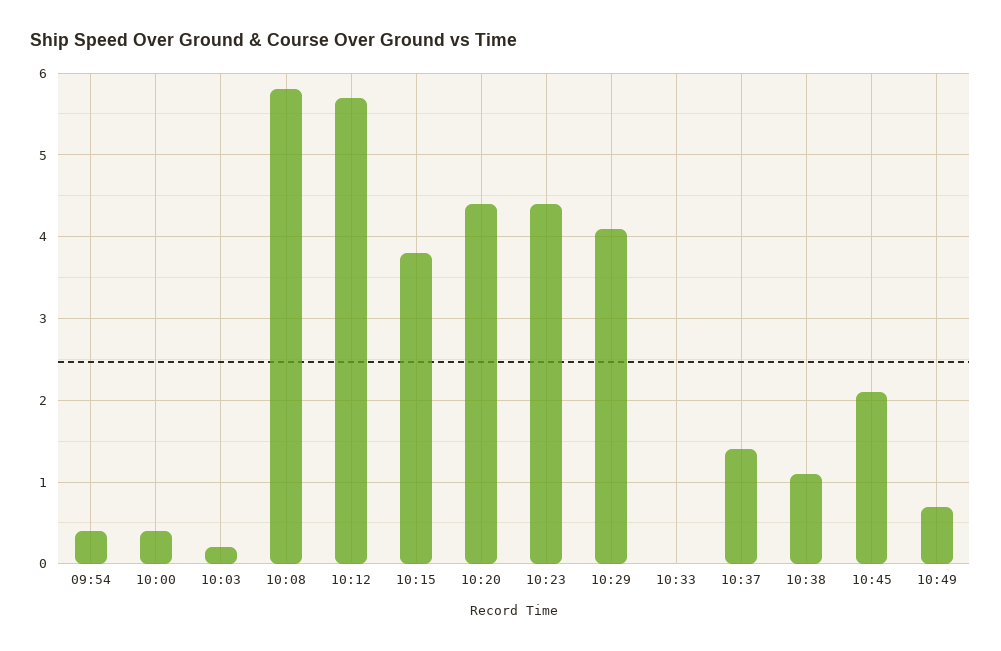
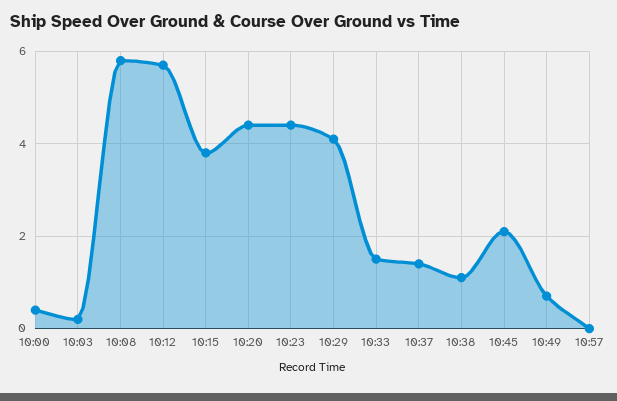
09:54: 0.4 -> none
10:33: 0 -> 1.5
10:57: none -> 0

